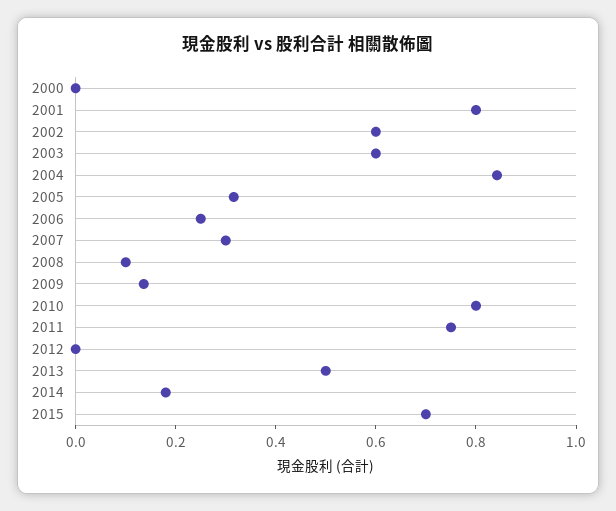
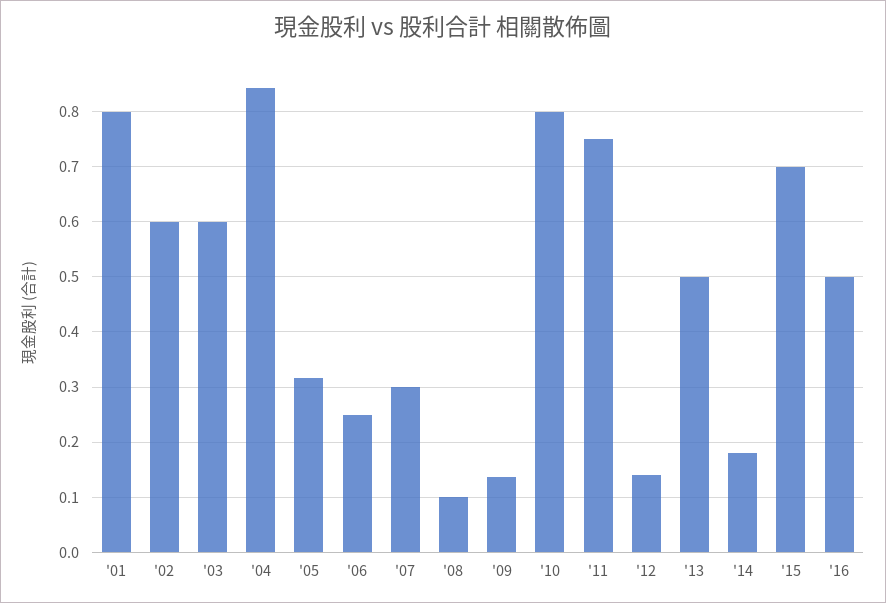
2000: 0 -> none
2012: 0 -> 0.14
'16: none -> 0.5

